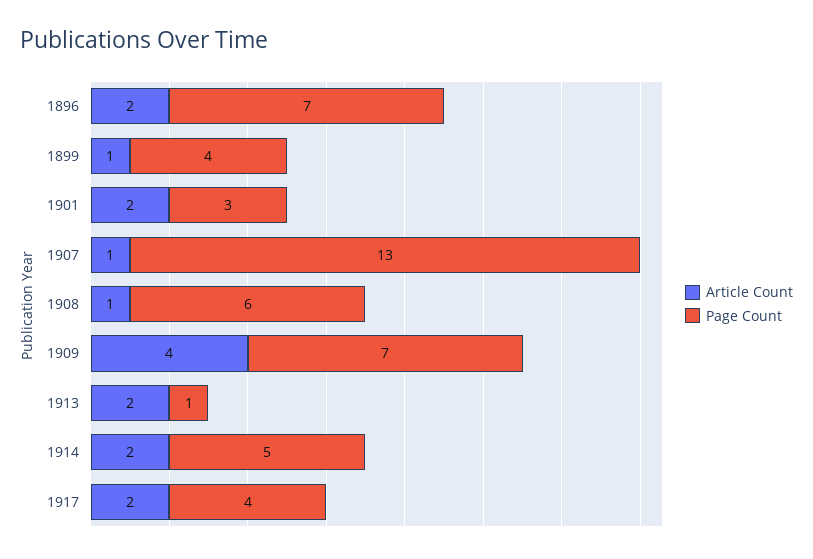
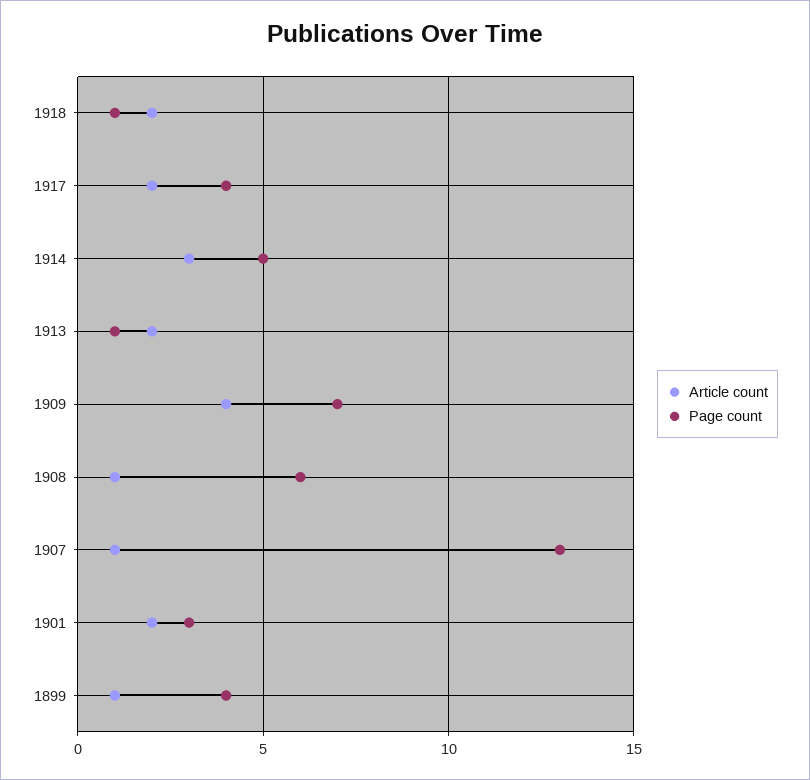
Article Count, 1896: 2 -> none
Page Count, 1896: 7 -> none
Article Count, 1914: 2 -> 3
Article Count, 1918: none -> 2
Page Count, 1918: none -> 1

